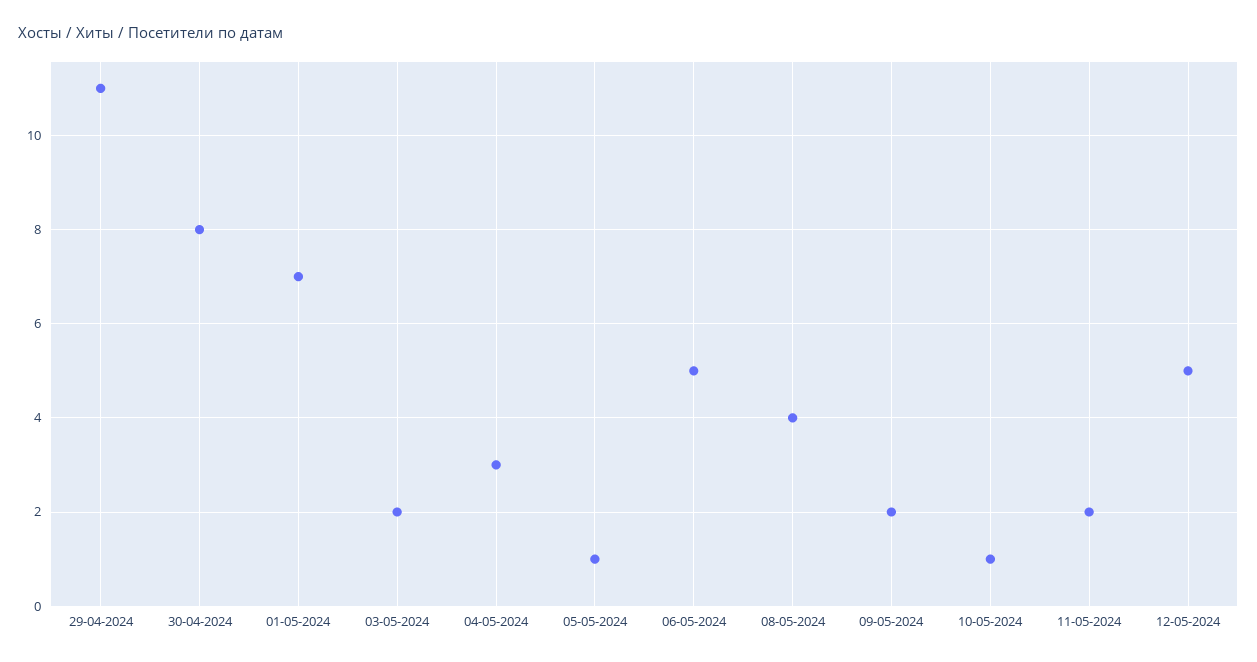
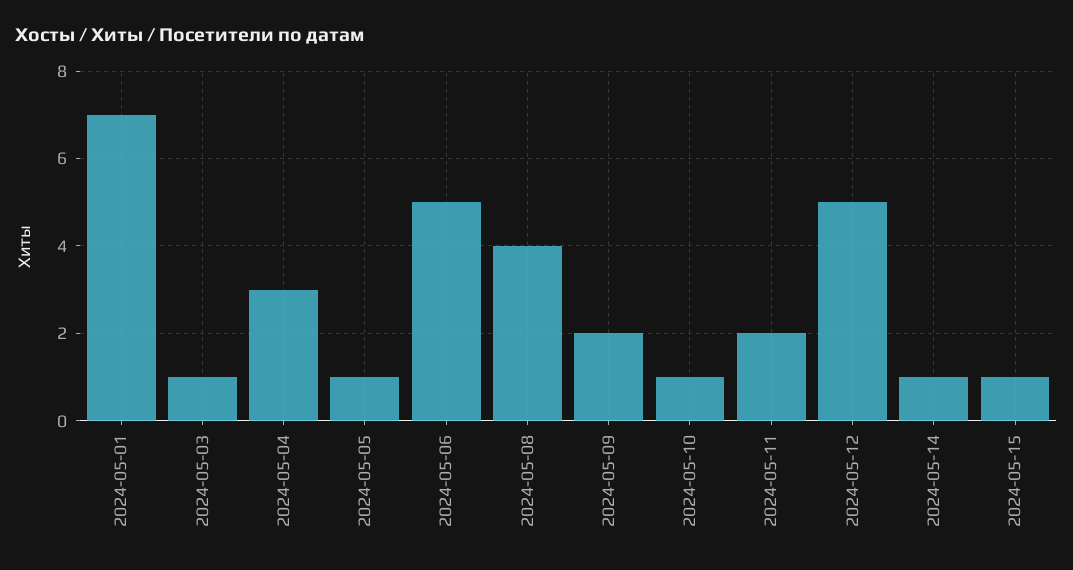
29-04-2024: 11 -> none
30-04-2024: 8 -> none
03-05-2024: 2 -> 1
2024-05-14: none -> 1
2024-05-15: none -> 1

